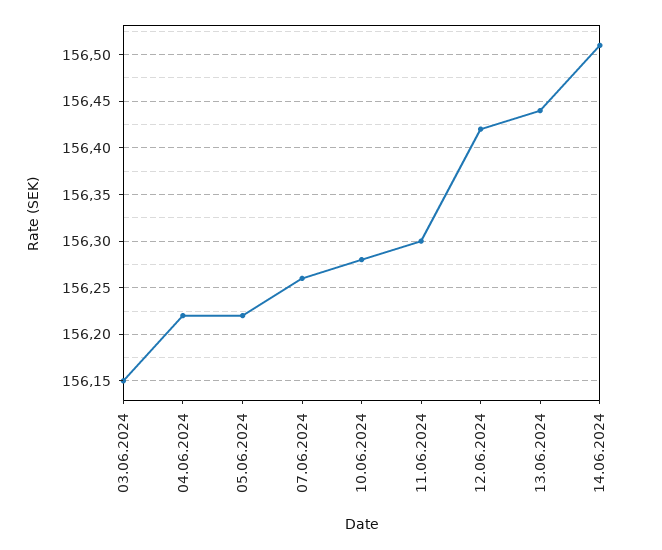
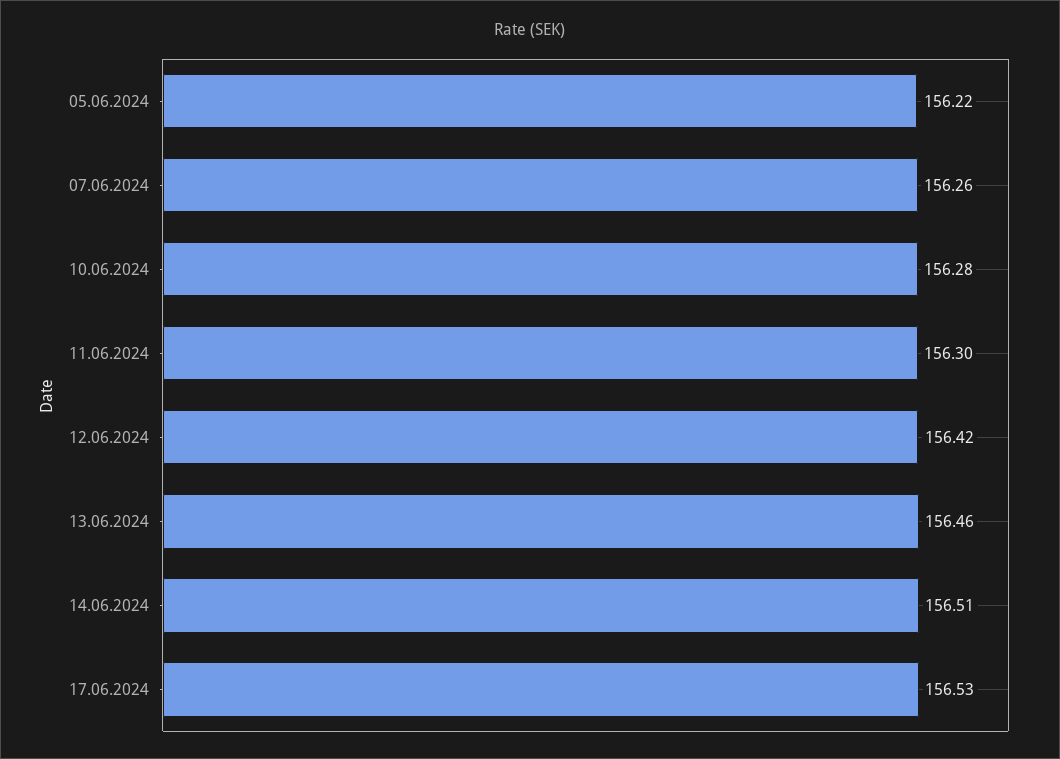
03.06.2024: 156.15 -> none
04.06.2024: 156.22 -> none
13.06.2024: 156.44 -> 156.46
17.06.2024: none -> 156.53

